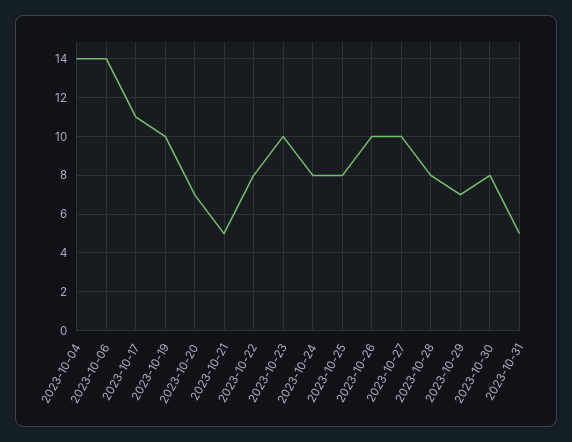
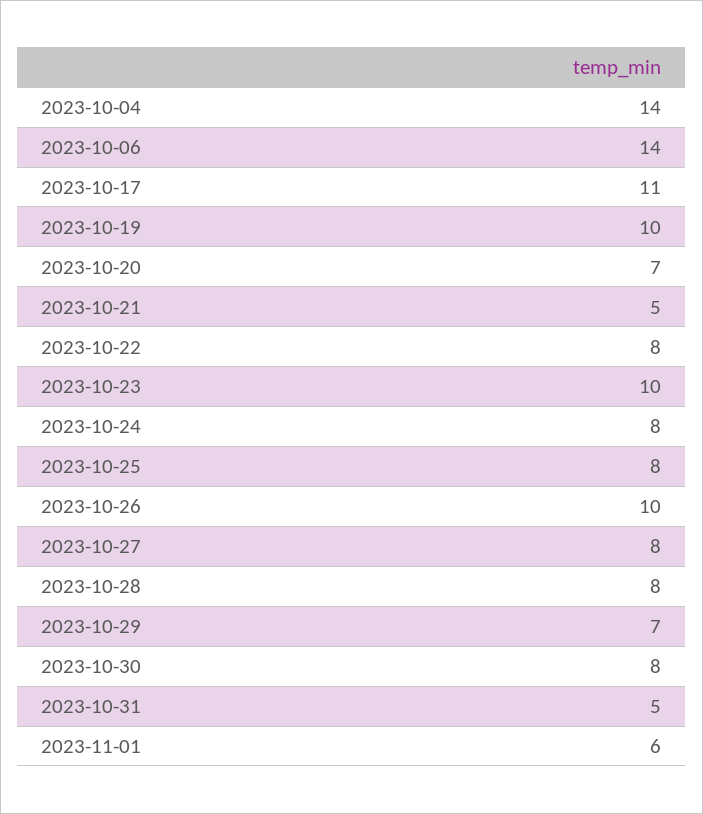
2023-10-27: 10 -> 8
2023-11-01: none -> 6

